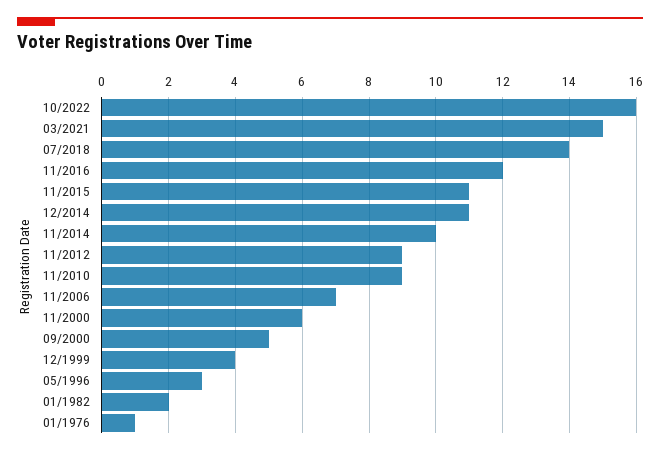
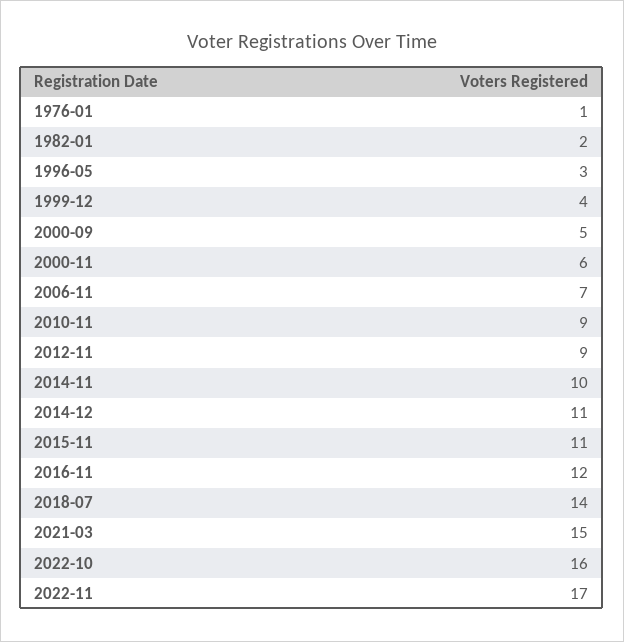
2022-11: none -> 17

